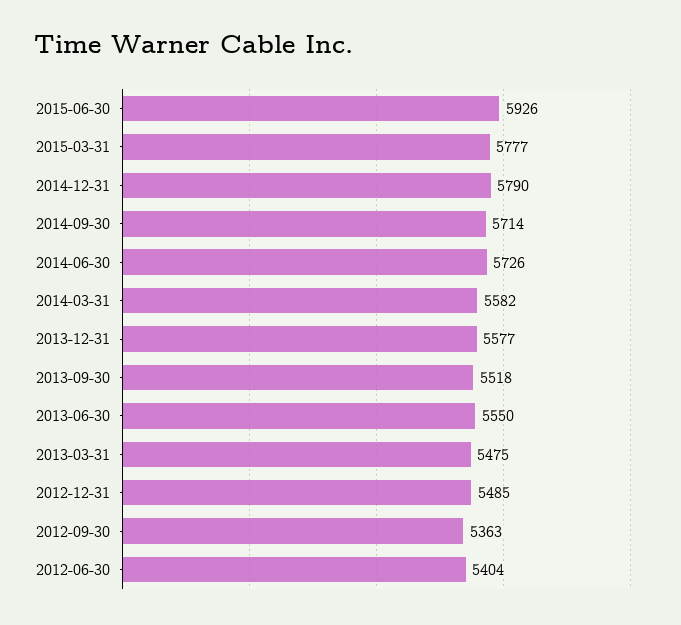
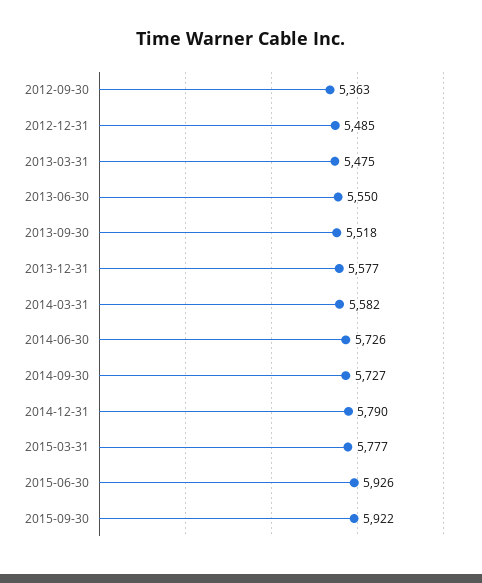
2014-09-30: 5714 -> 5727
2012-06-30: 5404 -> none
2015-09-30: none -> 5922

